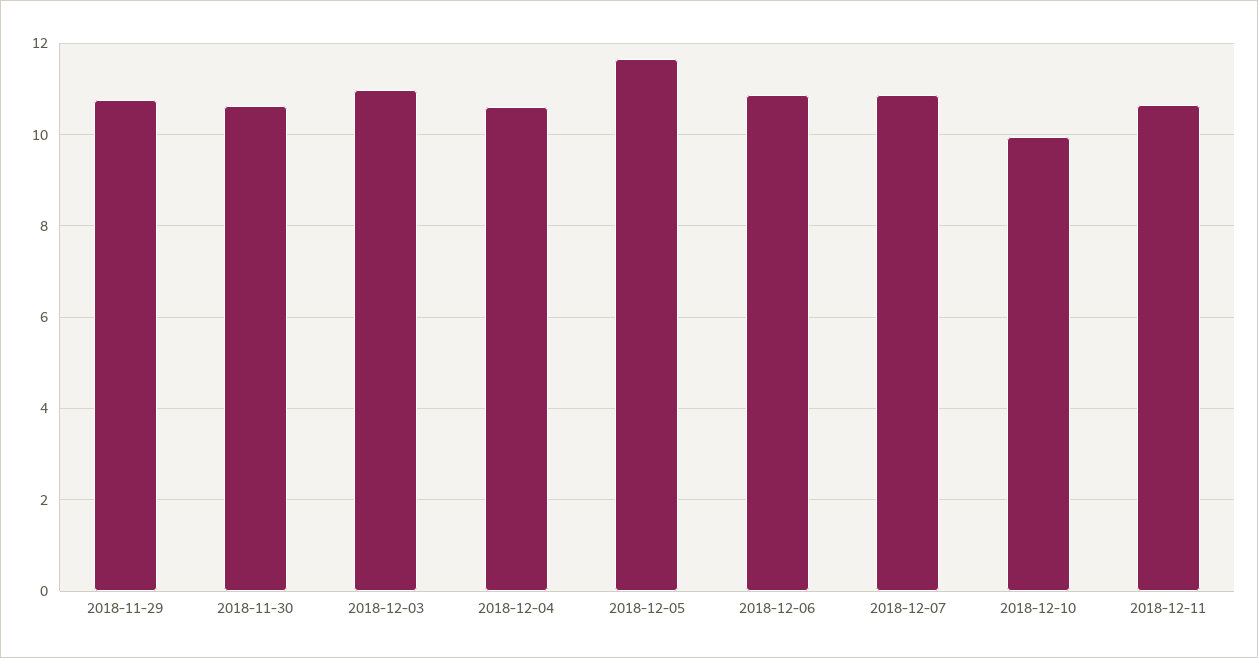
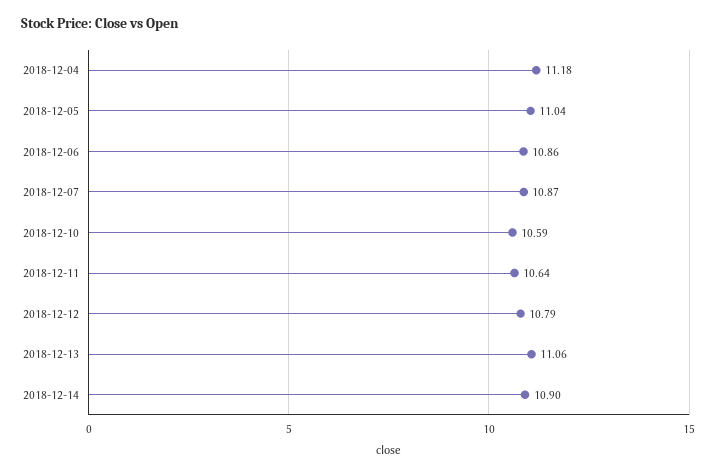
2018-11-29: 10.8 -> none
2018-11-30: 10.6 -> none
2018-12-03: 11 -> none
2018-12-04: 10.6 -> 11.18
2018-12-05: 11.6 -> 11.04
2018-12-10: 10 -> 10.59
2018-12-12: none -> 10.79
2018-12-13: none -> 11.06
2018-12-14: none -> 10.9

